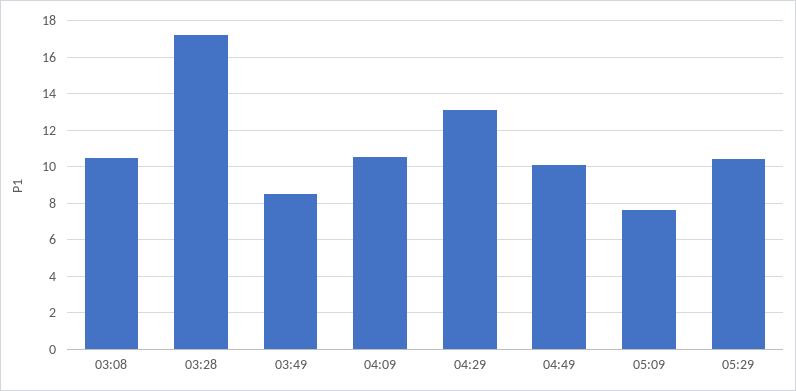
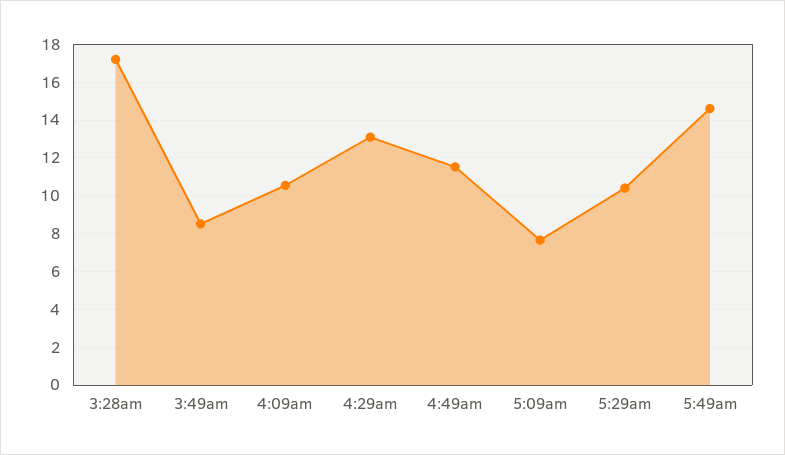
03:08: 10.5 -> none
04:49: 10 -> 11.5
5:49am: none -> 14.5

